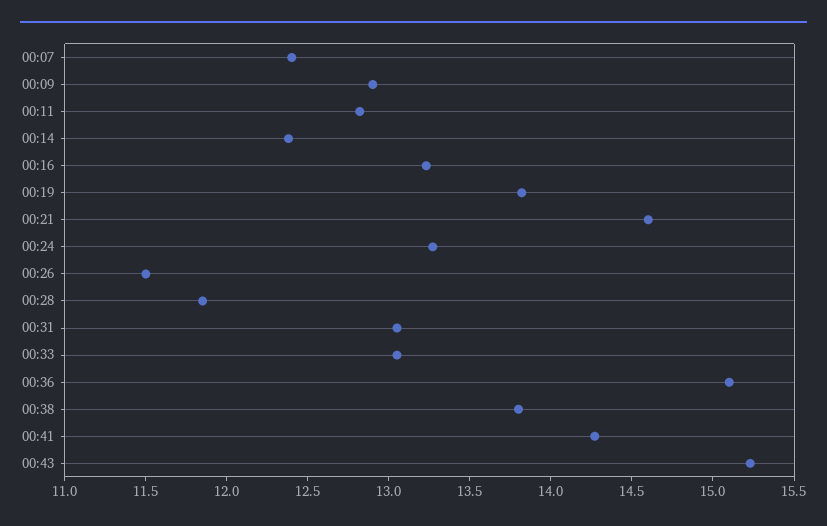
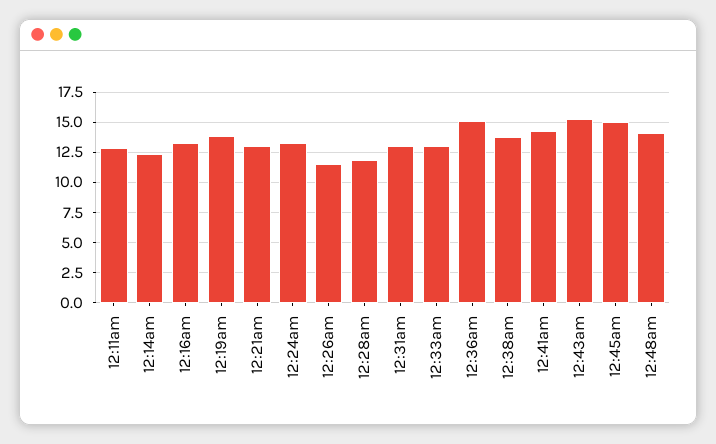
00:07: 12.4 -> none
00:09: 12.9 -> none
00:21: 14.6 -> 13
12:45am: none -> 15
12:48am: none -> 14

